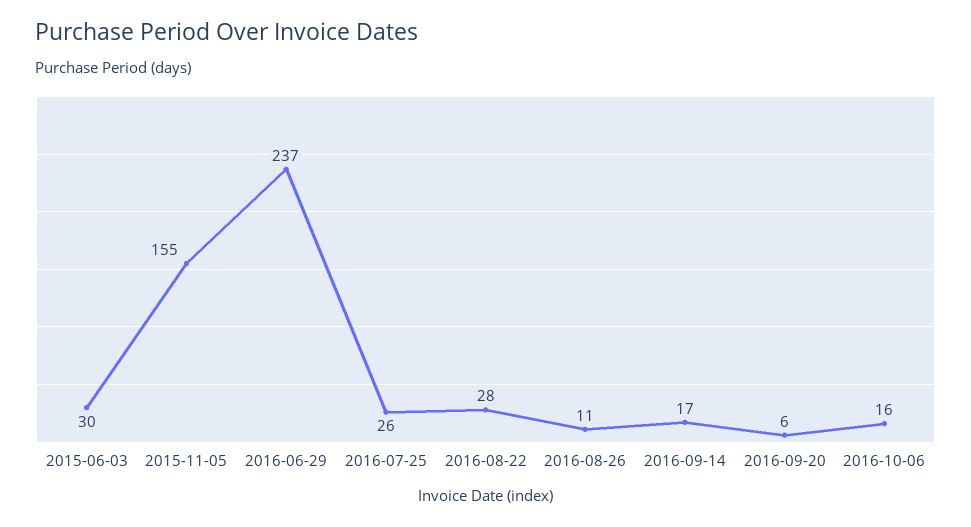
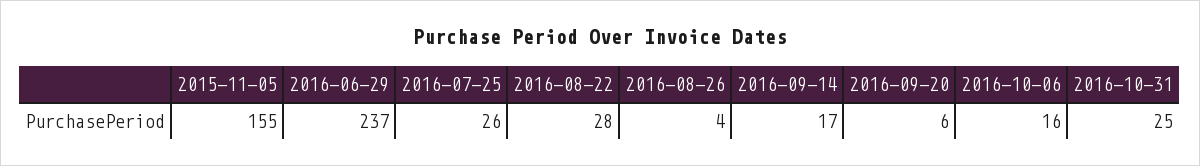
2015-06-03: 30 -> none
2016-08-26: 11 -> 4
2016-10-31: none -> 25

